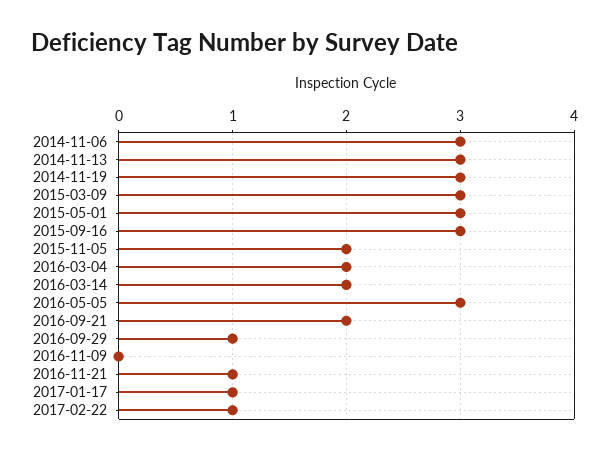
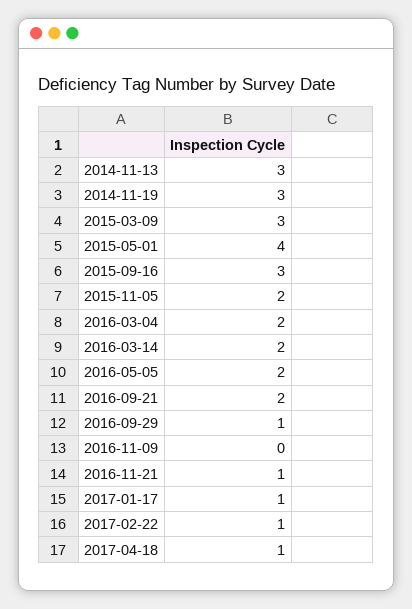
2014-11-06: 3 -> none
2015-05-01: 3 -> 4
2016-05-05: 3 -> 2
2017-04-18: none -> 1

